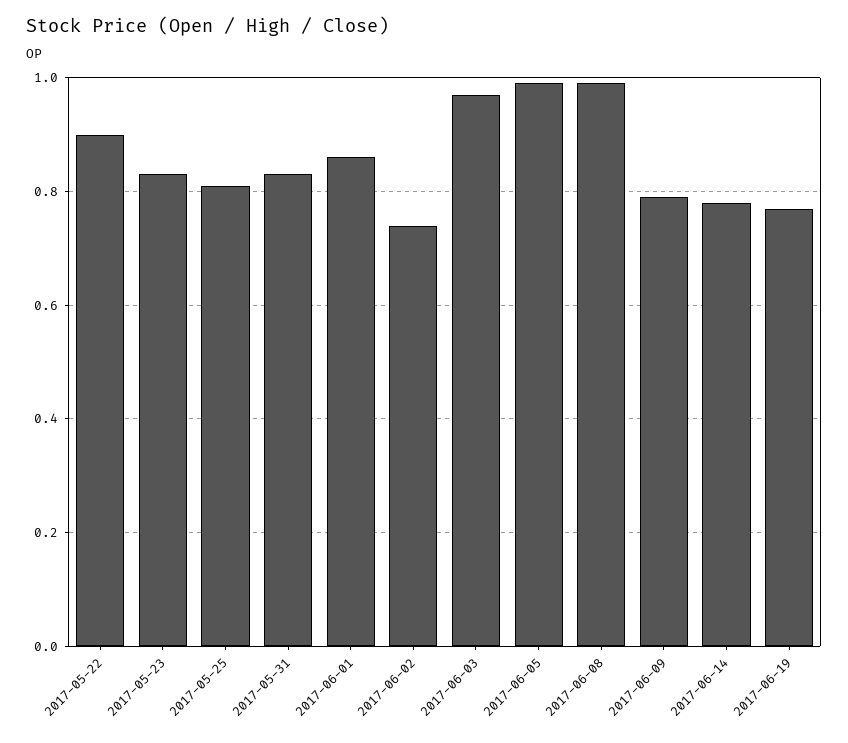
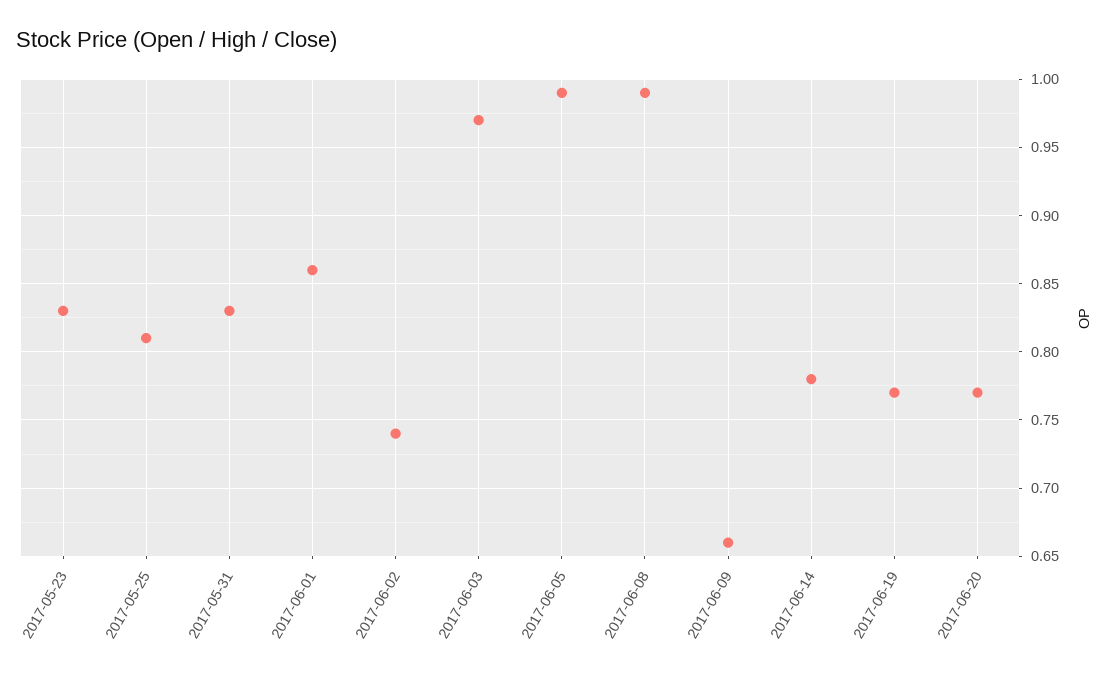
2017-05-22: 0.9 -> none
2017-06-09: 0.8 -> 0.66
2017-06-20: none -> 0.77

